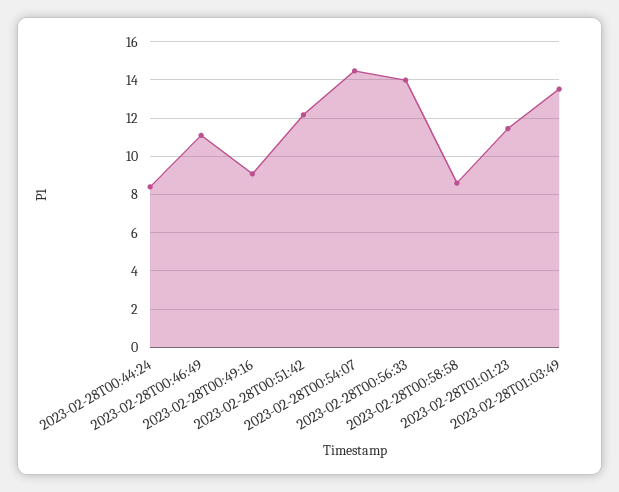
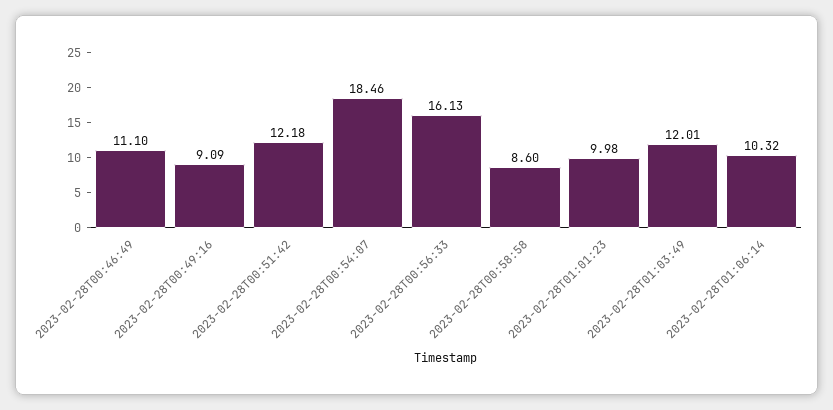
2023-02-28T00:44:24: 8.5 -> none
2023-02-28T00:54:07: 14.5 -> 18.46
2023-02-28T00:56:33: 14 -> 16.13
2023-02-28T01:01:23: 11.5 -> 9.98
2023-02-28T01:03:49: 13.5 -> 12.01
2023-02-28T01:06:14: none -> 10.32

